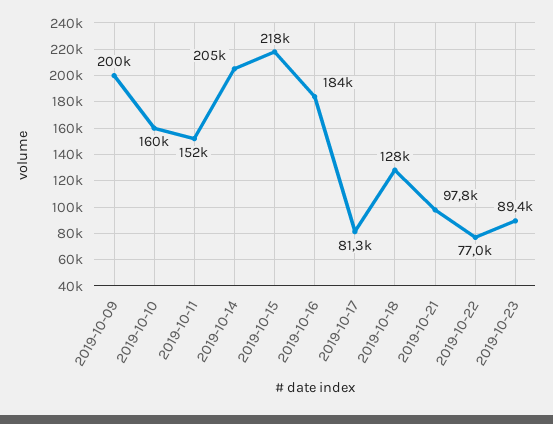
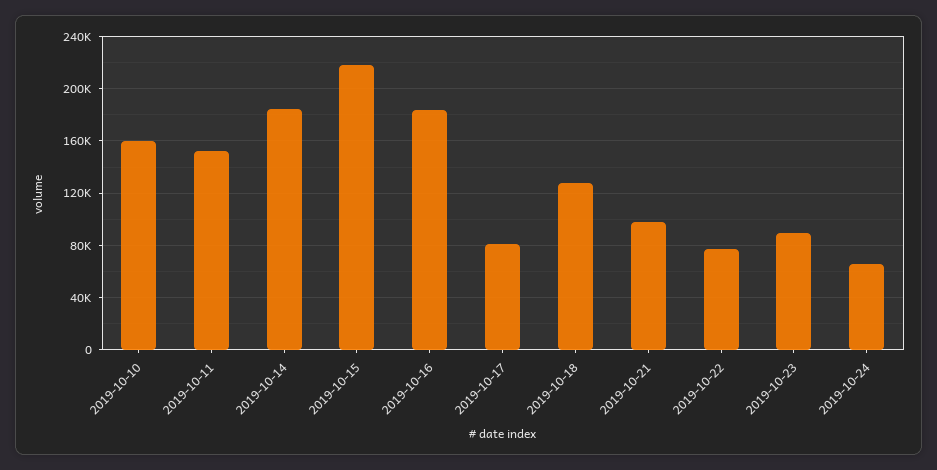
2019-10-09: 200000 -> none
2019-10-14: 205000 -> 185000
2019-10-24: none -> 65000

